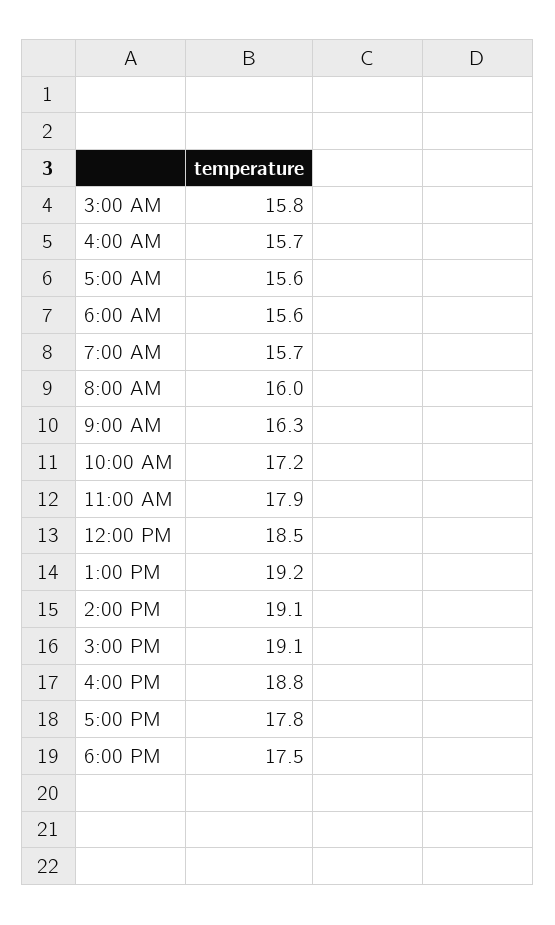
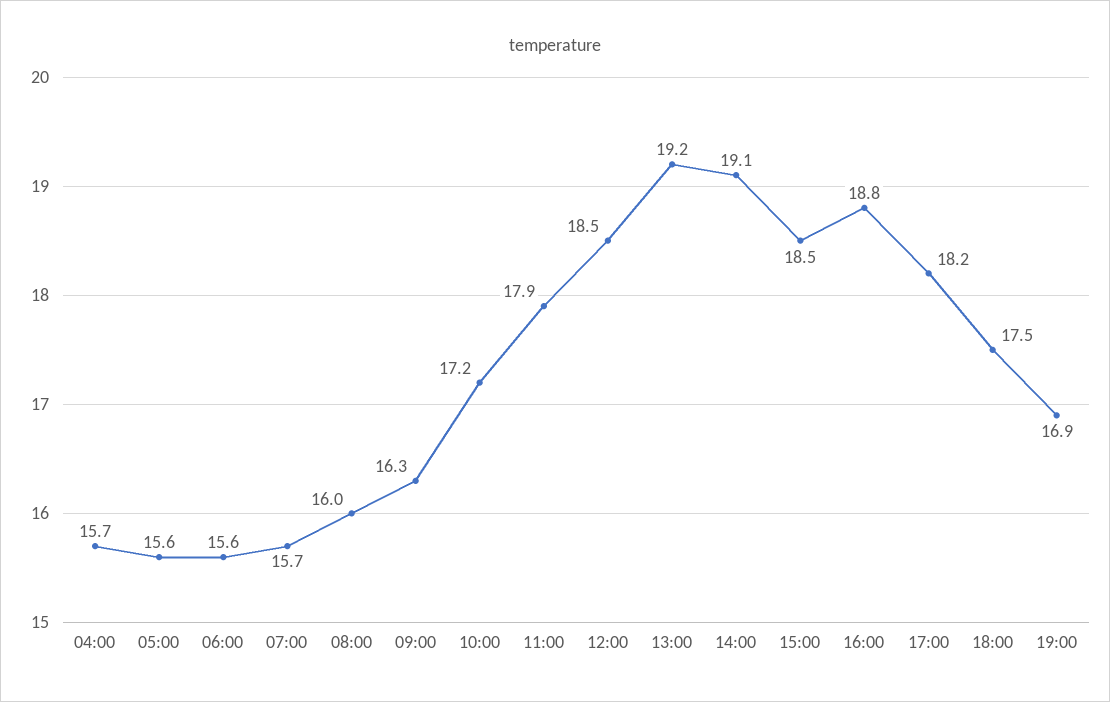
3:00 AM: 15.8 -> none
3:00 PM: 19.1 -> 18.5
5:00 PM: 17.8 -> 18.2
19:00: none -> 16.9

